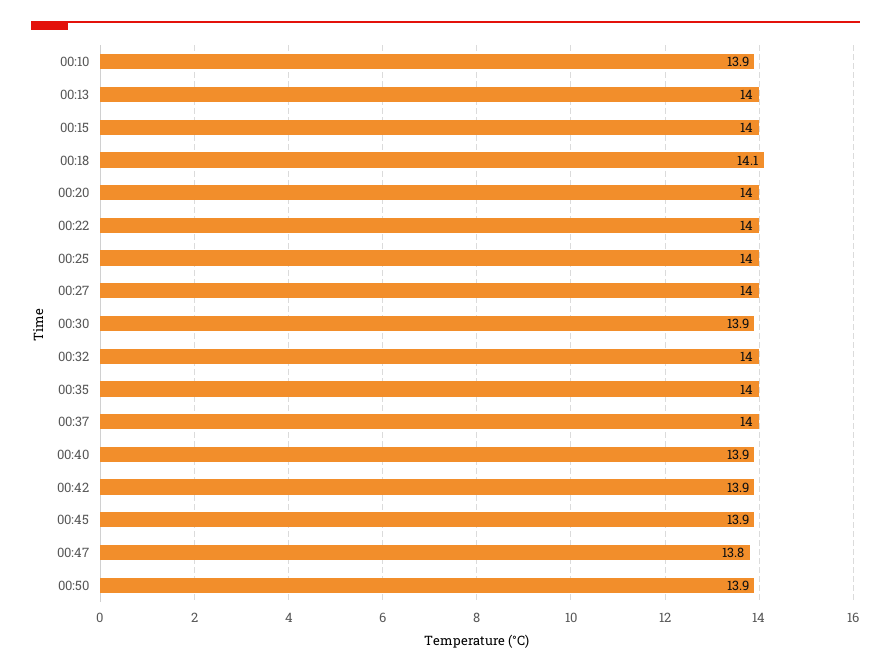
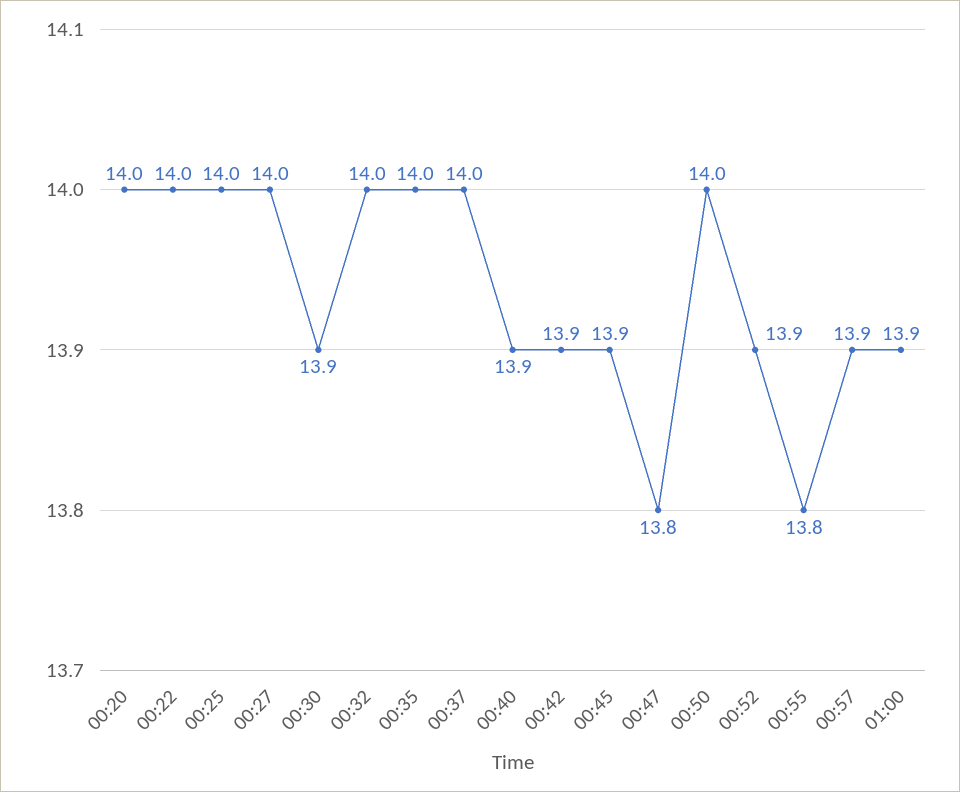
00:10: 13.9 -> none
00:13: 14 -> none
00:15: 14 -> none
00:18: 14.1 -> none
00:50: 13.9 -> 14
00:52: none -> 13.9
00:55: none -> 13.8
00:57: none -> 13.9
01:00: none -> 13.9

